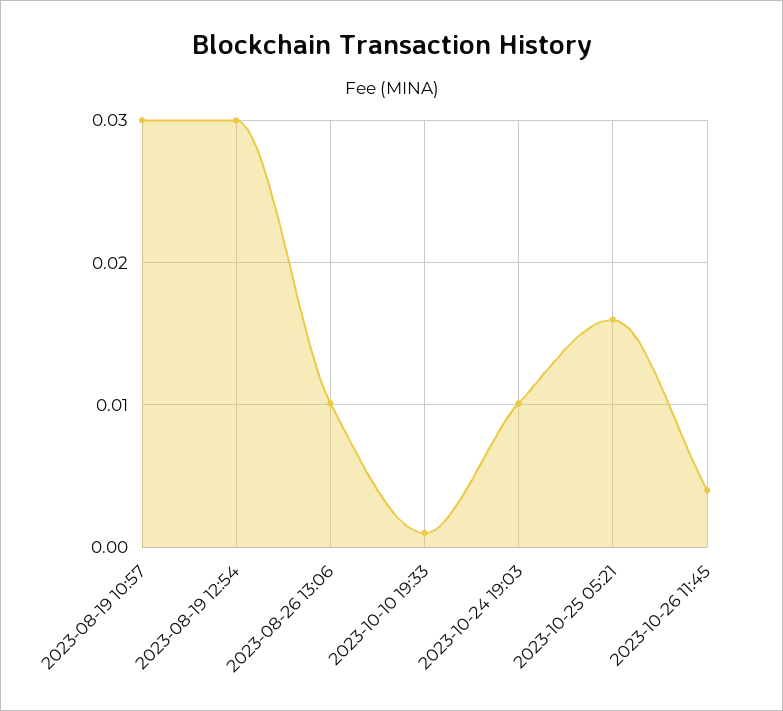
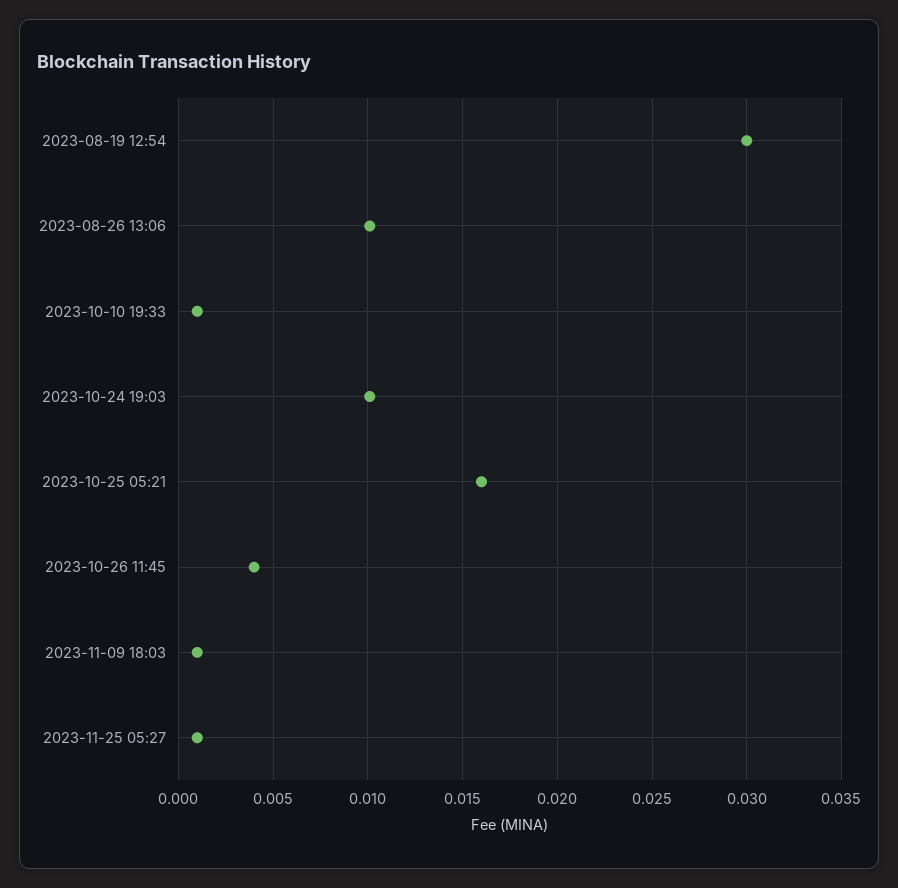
2023-08-19 10:57: 0.03 -> none
2023-11-09 18:03: none -> 0.001
2023-11-25 05:27: none -> 0.001

